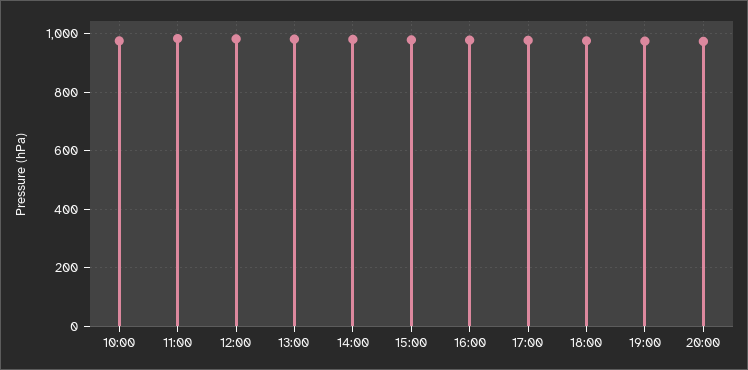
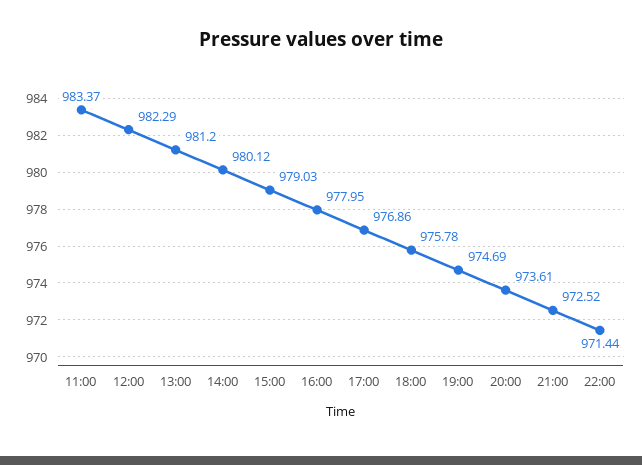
10:00: 975 -> none
21:00: none -> 972.52
22:00: none -> 971.44

